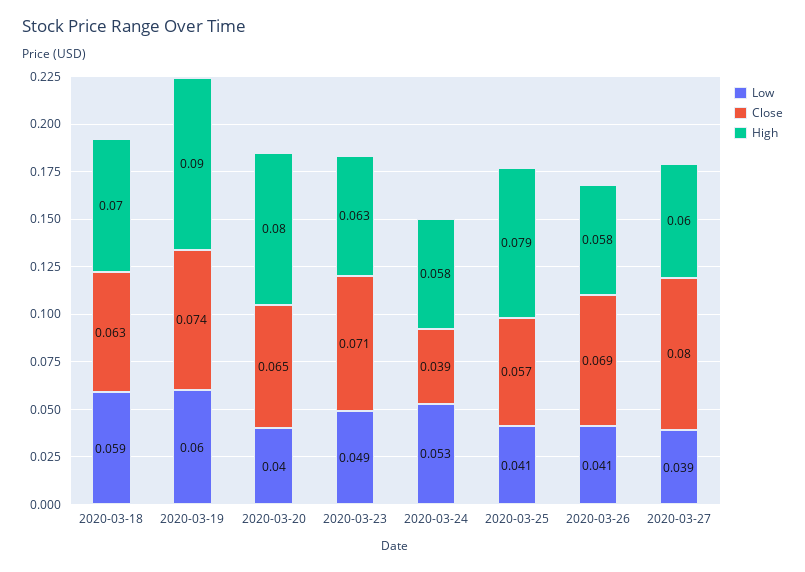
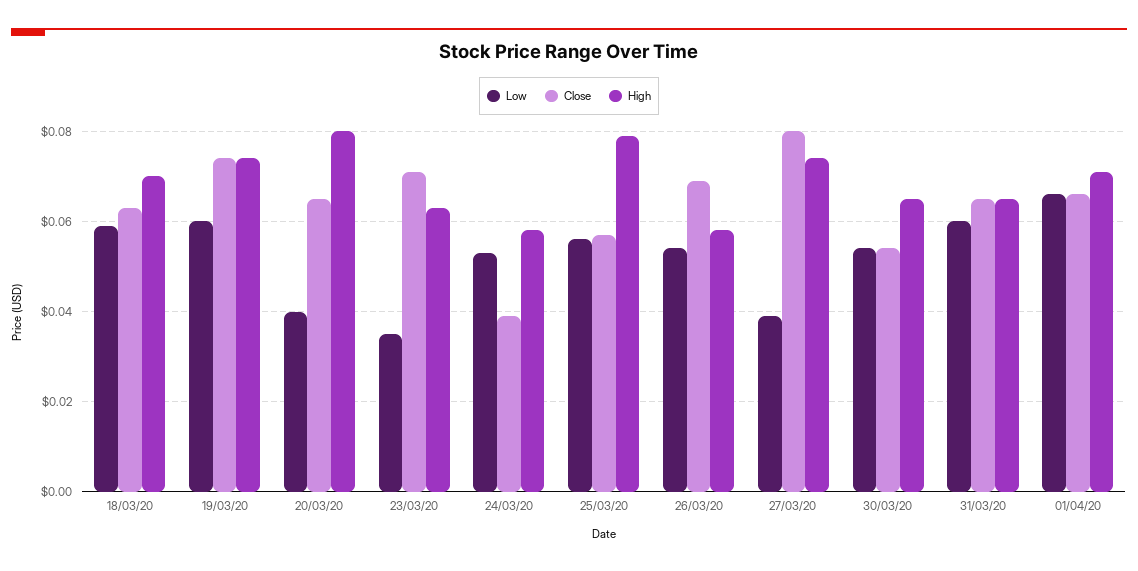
High, 2020-03-19: 0.09 -> 0.075
Low, 2020-03-23: 0.049 -> 0.035
Low, 2020-03-25: 0.041 -> 0.055
Low, 2020-03-26: 0.041 -> 0.055
High, 2020-03-27: 0.06 -> 0.075
Low, 30/03/20: none -> 0.055
Close, 30/03/20: none -> 0.055
High, 30/03/20: none -> 0.065
Low, 31/03/20: none -> 0.06
Close, 31/03/20: none -> 0.065
High, 31/03/20: none -> 0.065
Low, 01/04/20: none -> 0.065
Close, 01/04/20: none -> 0.065
High, 01/04/20: none -> 0.07

